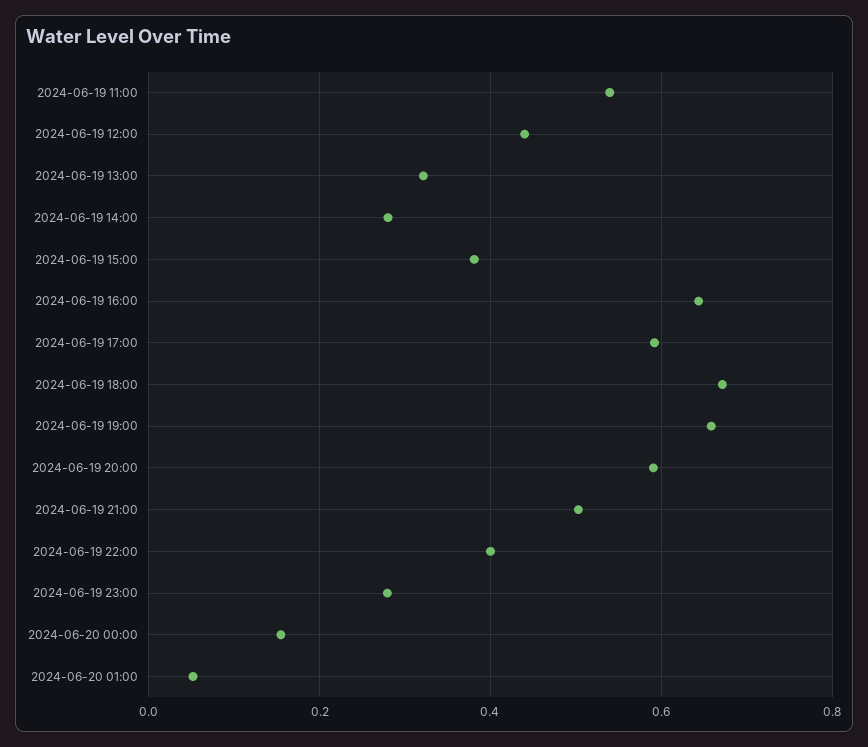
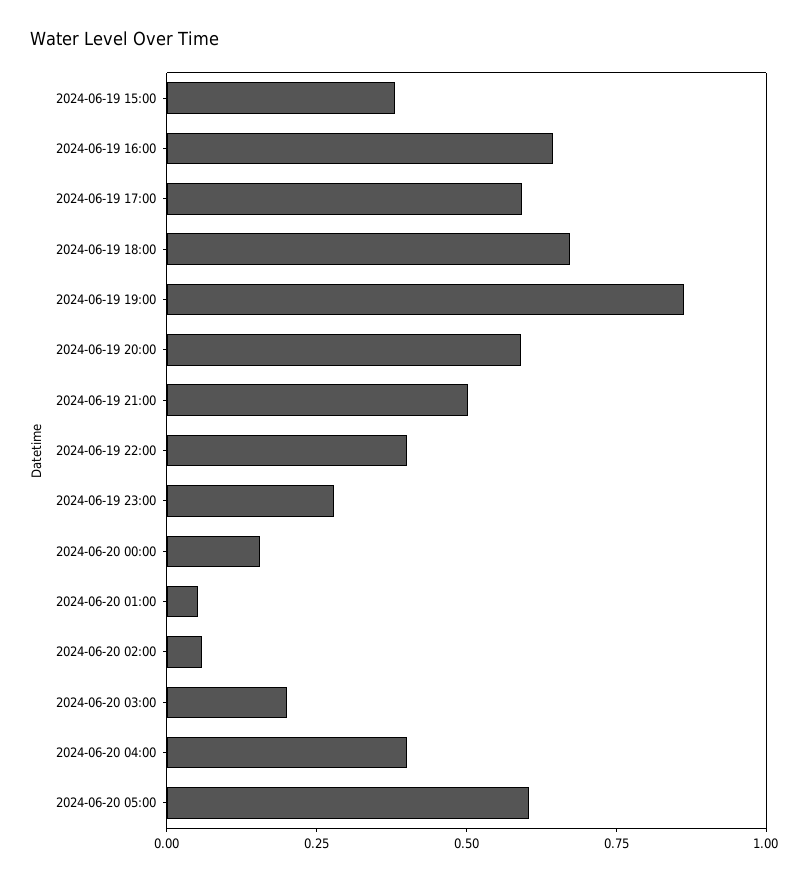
2024-06-19 11:00: 0.54 -> none
2024-06-19 12:00: 0.44 -> none
2024-06-19 13:00: 0.32 -> none
2024-06-19 14:00: 0.28 -> none
2024-06-19 19:00: 0.66 -> 0.85
2024-06-20 02:00: none -> 0.05
2024-06-20 03:00: none -> 0.2
2024-06-20 04:00: none -> 0.4
2024-06-20 05:00: none -> 0.6

